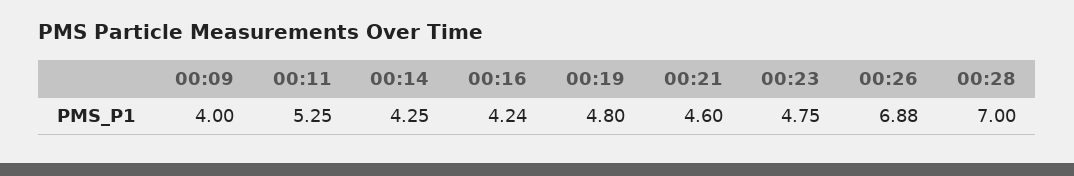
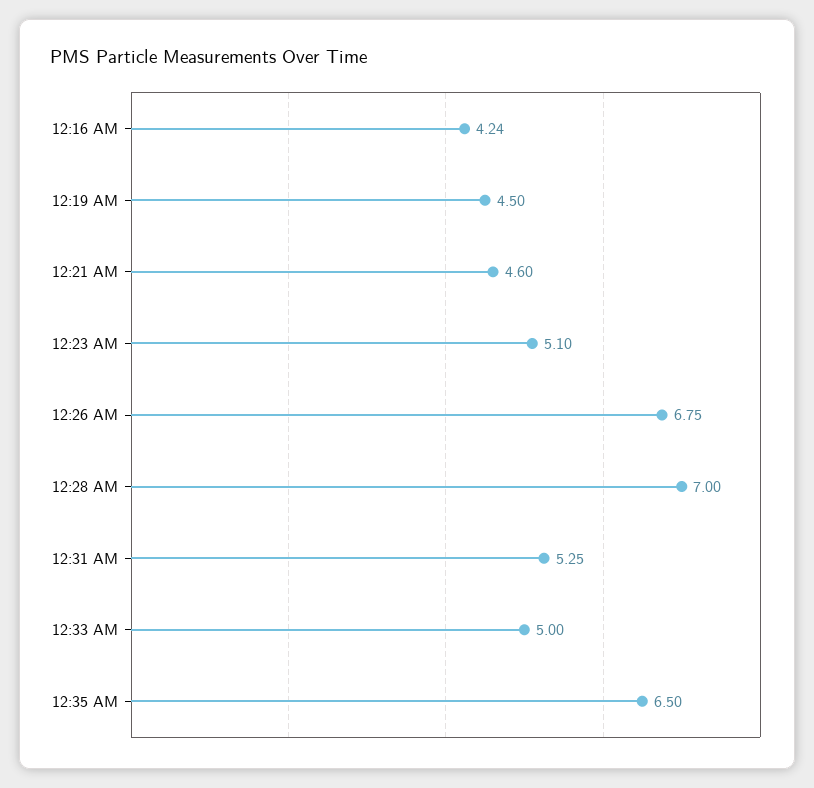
00:09: 4 -> none
00:11: 5.25 -> none
00:14: 4.25 -> none
00:19: 4.8 -> 4.5
00:23: 4.75 -> 5.1
00:26: 6.88 -> 6.75
12:31 AM: none -> 5.25
12:33 AM: none -> 5
12:35 AM: none -> 6.5

